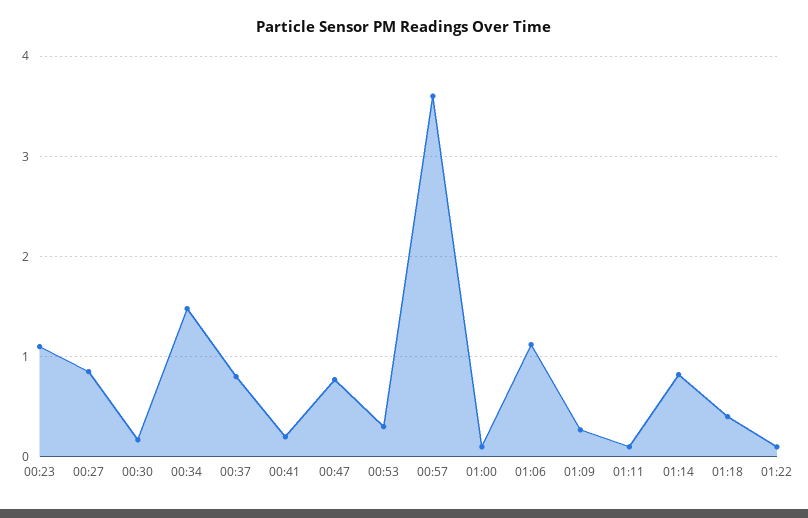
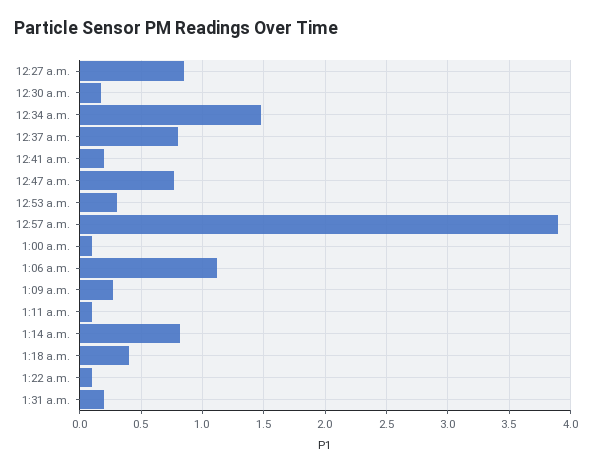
00:23: 1.1 -> none
00:57: 3.6 -> 3.9
1:31 a.m.: none -> 0.2

